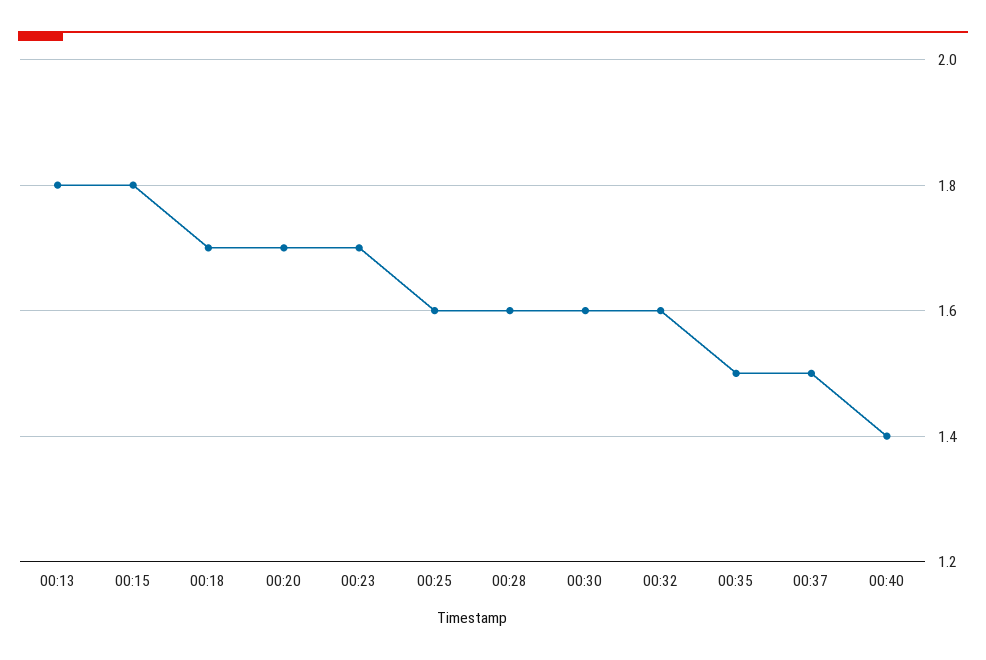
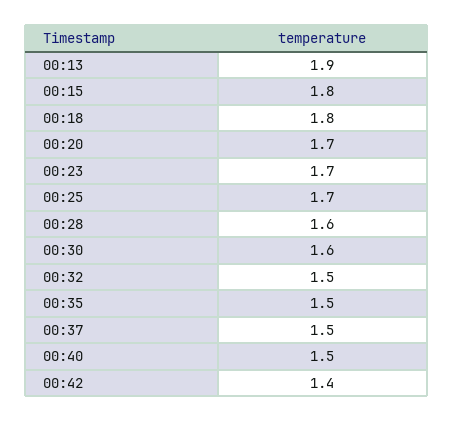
00:13: 1.8 -> 1.9
00:18: 1.7 -> 1.8
00:25: 1.6 -> 1.7
00:32: 1.6 -> 1.5
00:40: 1.4 -> 1.5
00:42: none -> 1.4

